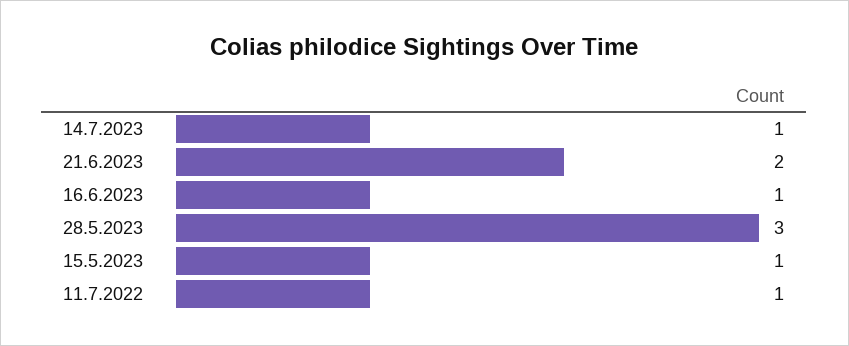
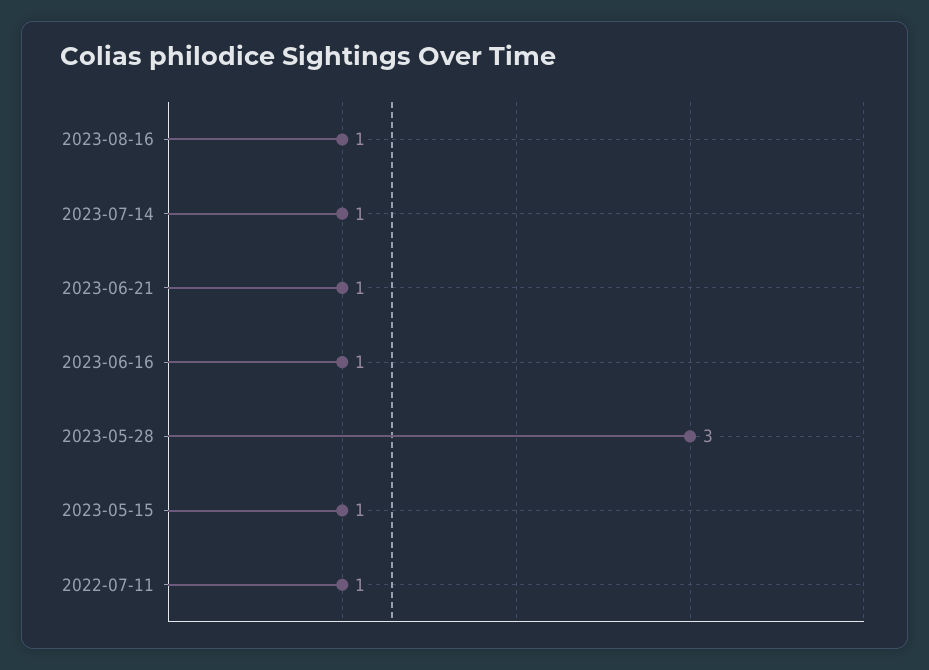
21.6.2023: 2 -> 1
2023-08-16: none -> 1

